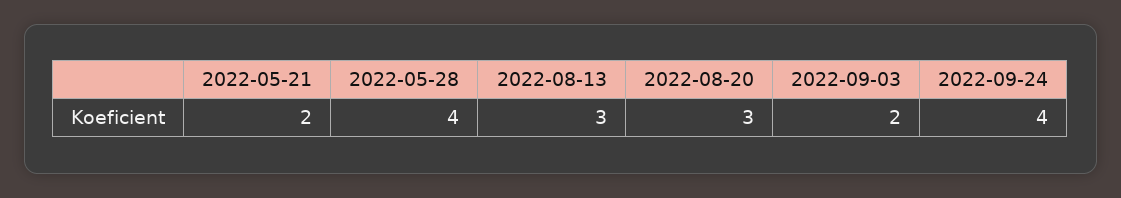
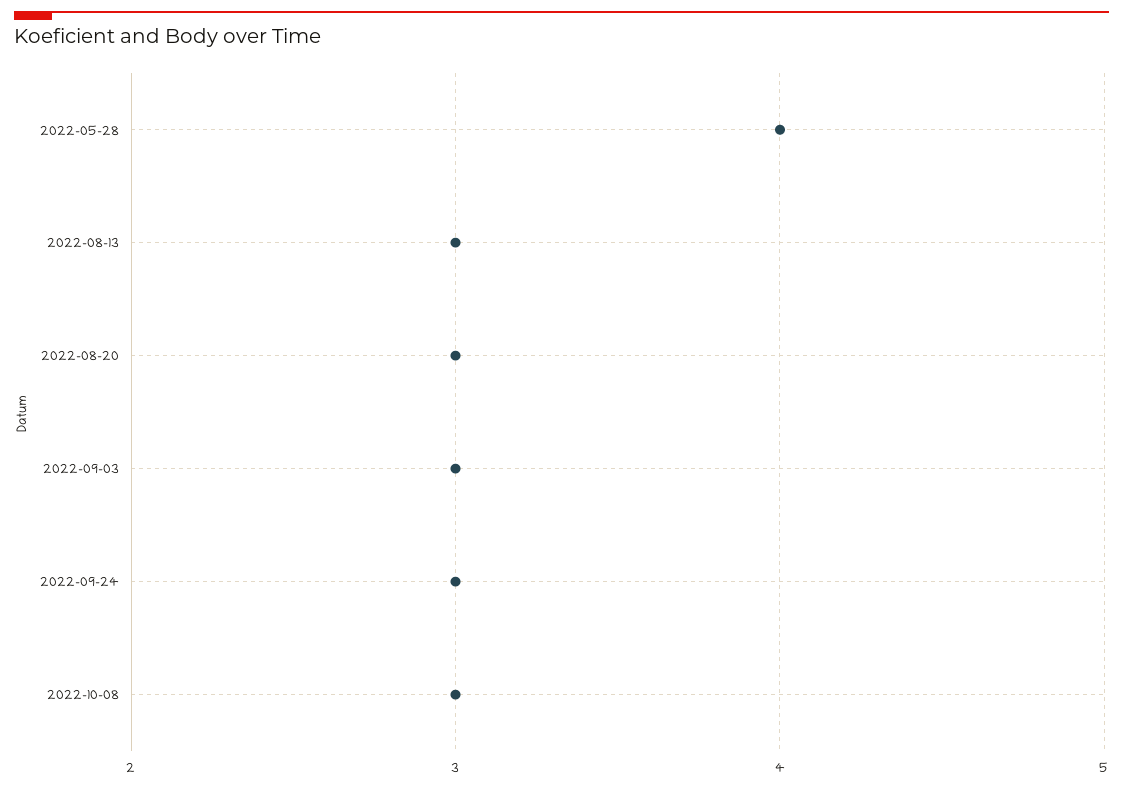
2022-05-21: 2 -> none
2022-09-03: 2 -> 3
2022-09-24: 4 -> 3
2022-10-08: none -> 3

